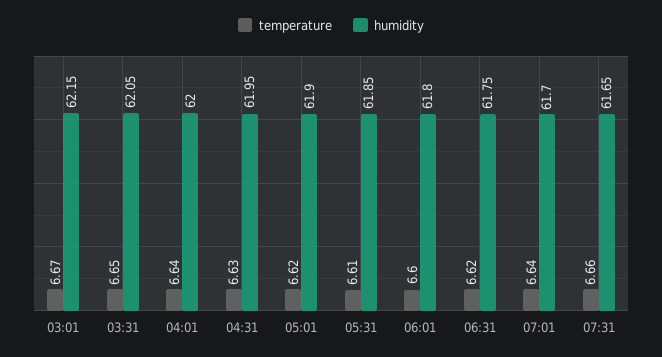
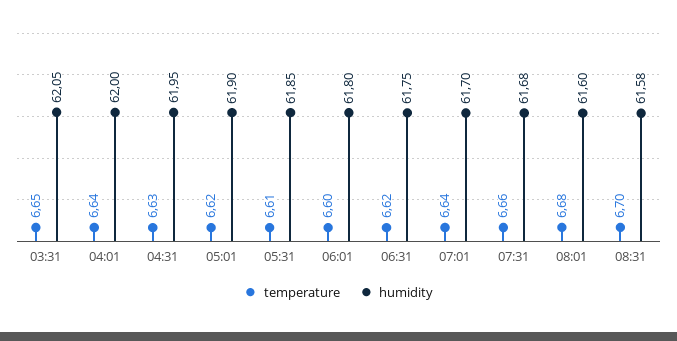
temperature, 03:01: 6.67 -> none
humidity, 03:01: 62.15 -> none
humidity, 07:31: 61.65 -> 61.68
temperature, 08:01: none -> 6.68
humidity, 08:01: none -> 61.6
temperature, 08:31: none -> 6.7
humidity, 08:31: none -> 61.58

